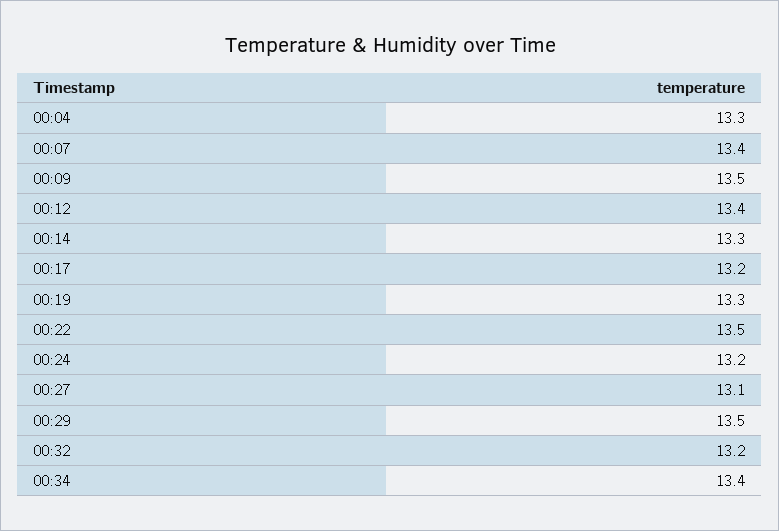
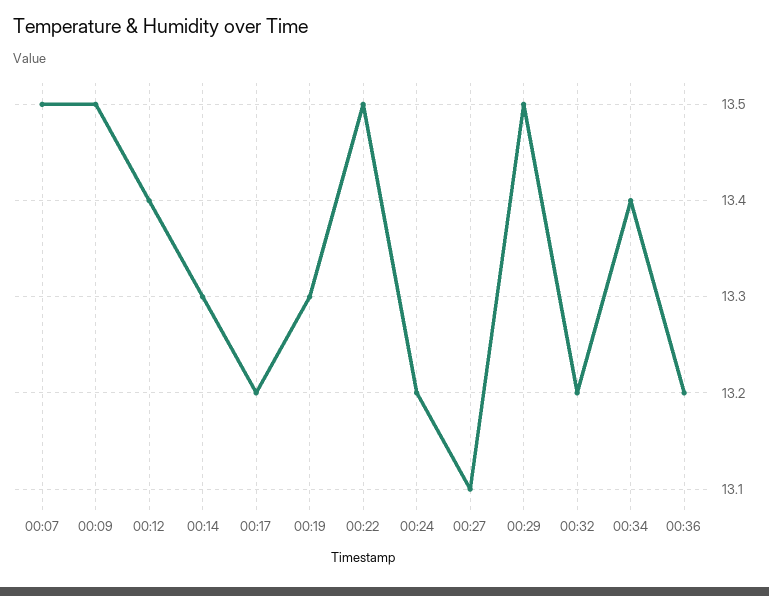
00:04: 13.3 -> none
00:07: 13.4 -> 13.5
00:36: none -> 13.2

